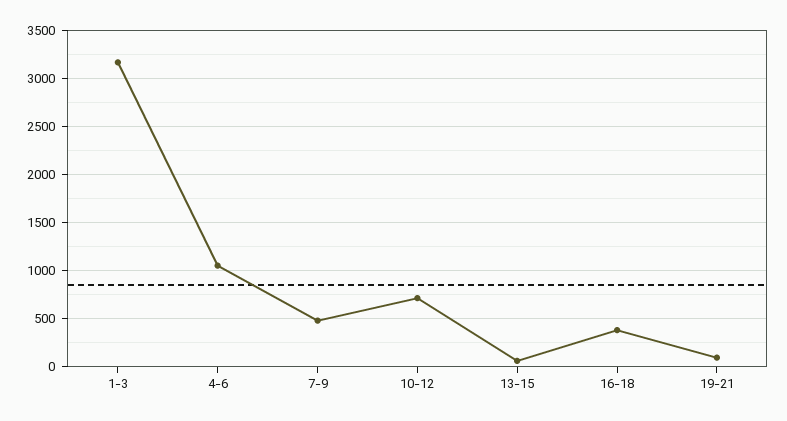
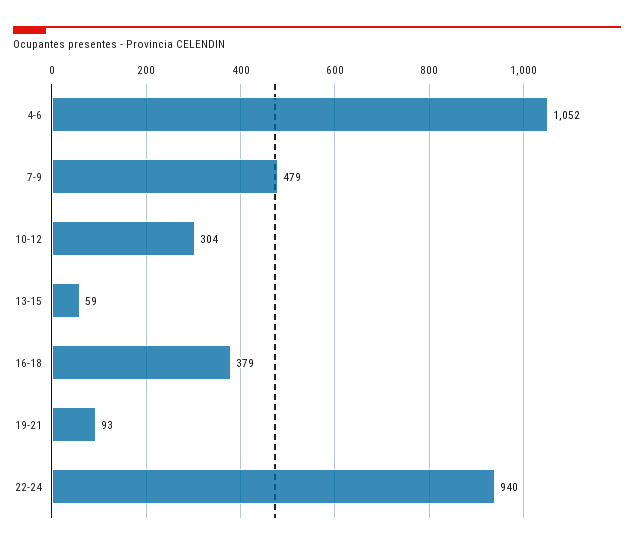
1-3: 3200 -> none
10-12: 700 -> 304
22-24: none -> 940

